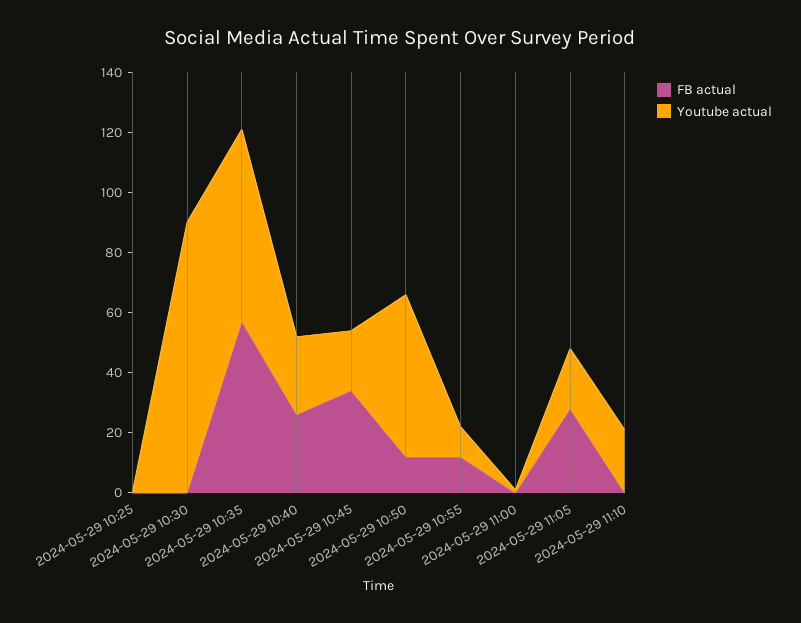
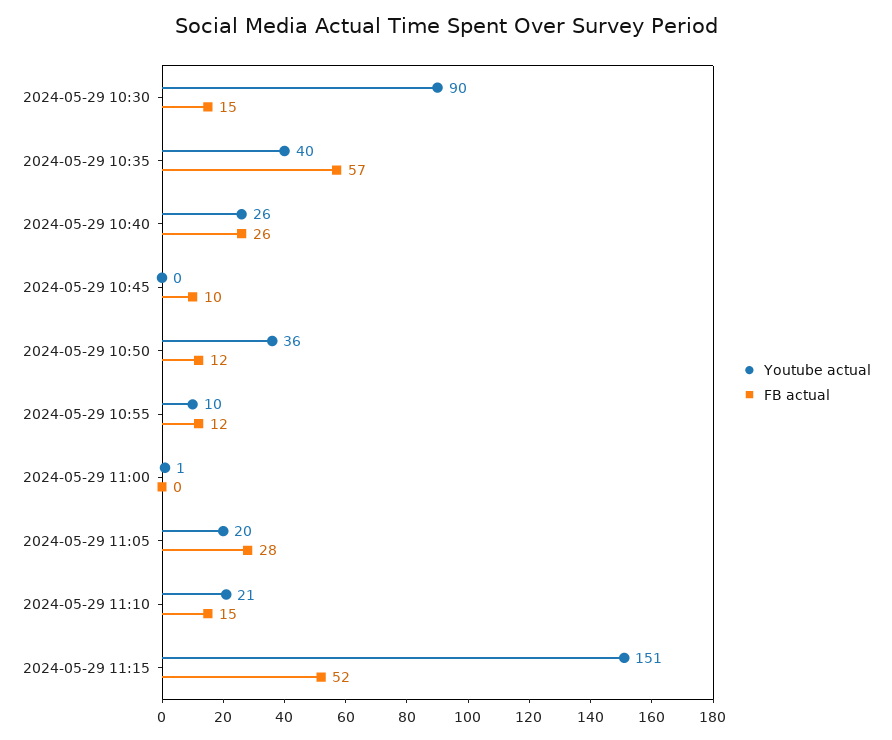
FB actual, 2024-05-29 10:25: 0 -> none
Youtube actual, 2024-05-29 10:25: 0 -> none
FB actual, 2024-05-29 10:30: 0 -> 15
Youtube actual, 2024-05-29 10:35: 65 -> 40
FB actual, 2024-05-29 10:45: 35 -> 10
Youtube actual, 2024-05-29 10:45: 20 -> 0
Youtube actual, 2024-05-29 10:50: 55 -> 36
FB actual, 2024-05-29 11:10: 0 -> 15
Youtube actual, 2024-05-29 11:15: none -> 151
FB actual, 2024-05-29 11:15: none -> 52

